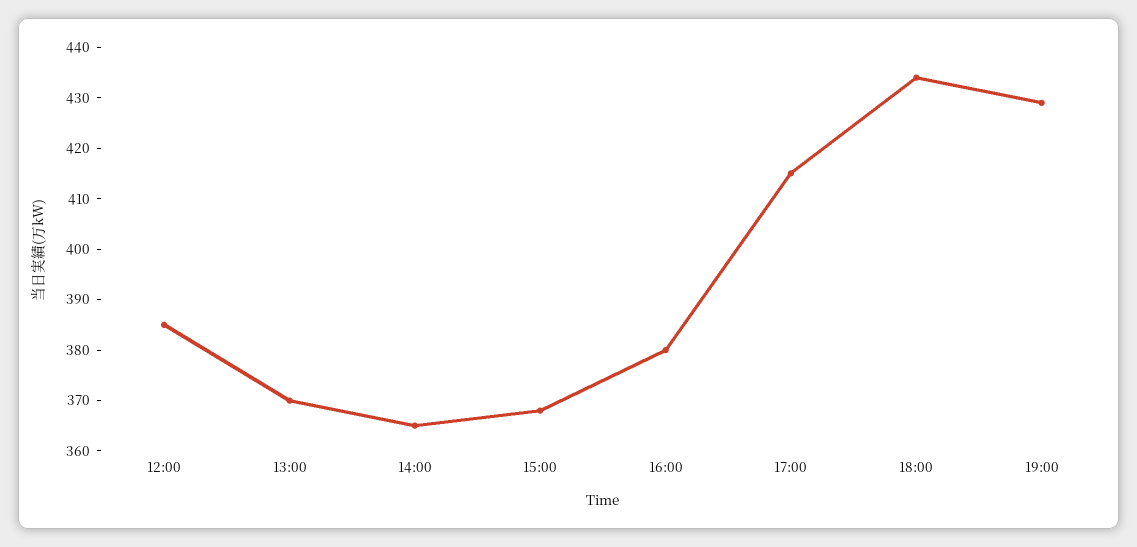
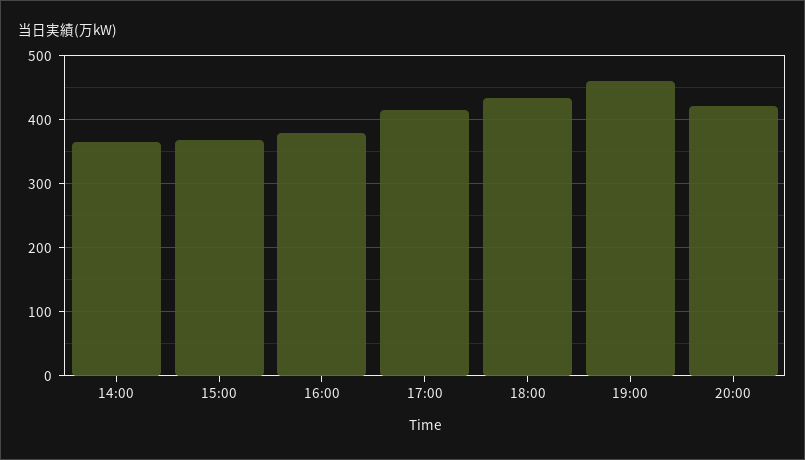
12:00: 385 -> none
13:00: 370 -> none
19:00: 430 -> 460
20:00: none -> 420

